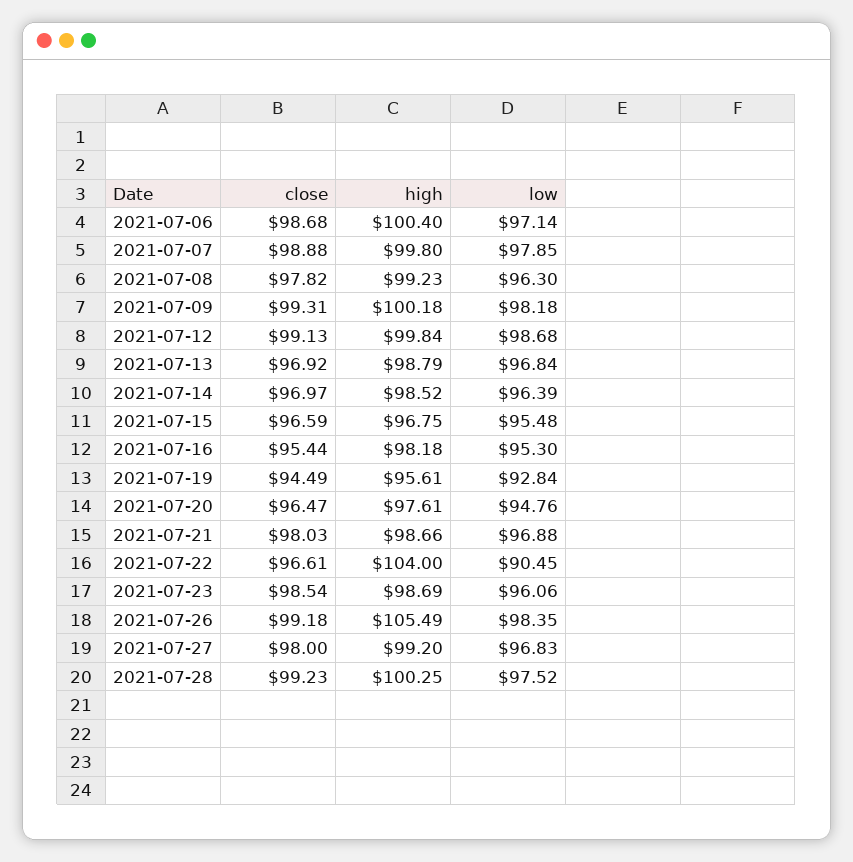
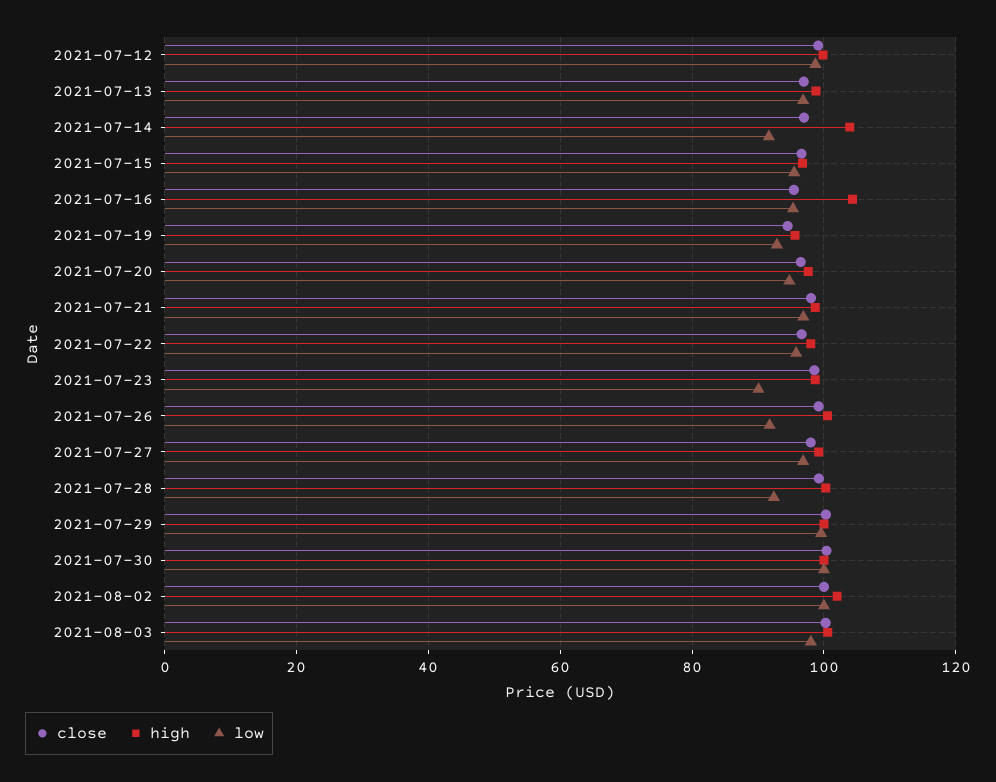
close, 2021-07-06: 98.68 -> none
high, 2021-07-06: 100.4 -> none
low, 2021-07-06: 97.14 -> none
close, 2021-07-07: 98.88 -> none
high, 2021-07-07: 99.8 -> none
low, 2021-07-07: 97.85 -> none
close, 2021-07-08: 97.82 -> none
high, 2021-07-08: 99.23 -> none
low, 2021-07-08: 96.3 -> none
close, 2021-07-09: 99.31 -> none
high, 2021-07-09: 100.18 -> none
low, 2021-07-09: 98.18 -> none
high, 2021-07-14: 98.52 -> 104
low, 2021-07-14: 96.39 -> 92
high, 2021-07-16: 98.18 -> 104
high, 2021-07-22: 104 -> 98
low, 2021-07-22: 90.45 -> 96
low, 2021-07-23: 96.06 -> 90
high, 2021-07-26: 105.49 -> 100
low, 2021-07-26: 98.35 -> 92
low, 2021-07-28: 97.52 -> 92
close, 2021-07-29: none -> 100
high, 2021-07-29: none -> 100
low, 2021-07-29: none -> 100
close, 2021-07-30: none -> 100
high, 2021-07-30: none -> 100
low, 2021-07-30: none -> 100
close, 2021-08-02: none -> 100
high, 2021-08-02: none -> 102
low, 2021-08-02: none -> 100
close, 2021-08-03: none -> 100
high, 2021-08-03: none -> 100
low, 2021-08-03: none -> 98

